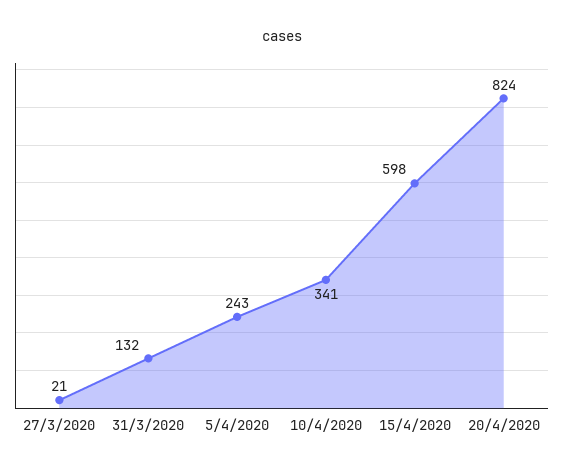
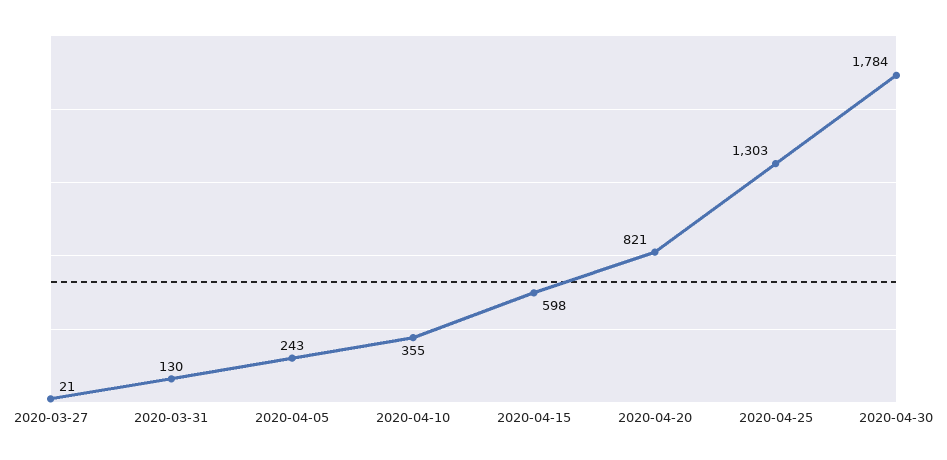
31/3/2020: 132 -> 130
10/4/2020: 341 -> 355
20/4/2020: 824 -> 821
2020-04-25: none -> 1303
2020-04-30: none -> 1784

